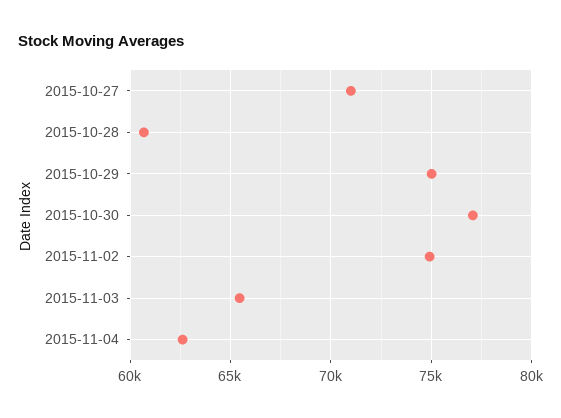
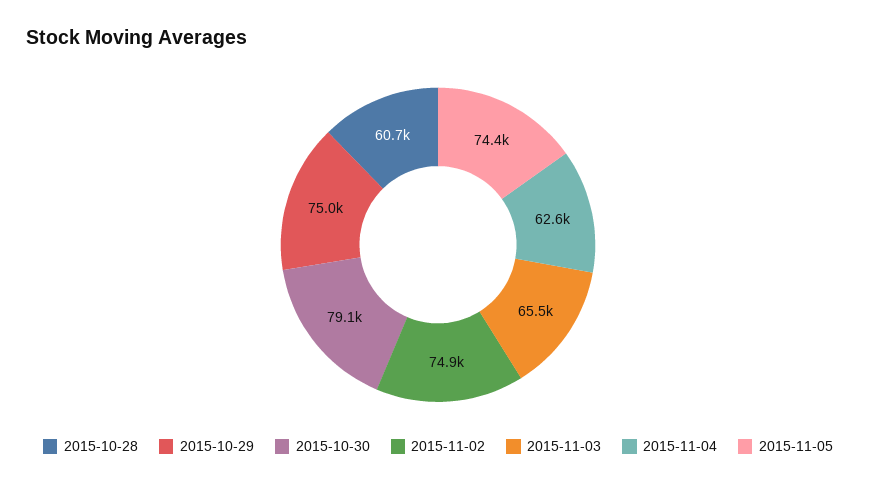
2015-10-27: 71000 -> none
2015-10-30: 77000 -> 79100
2015-11-05: none -> 74400

